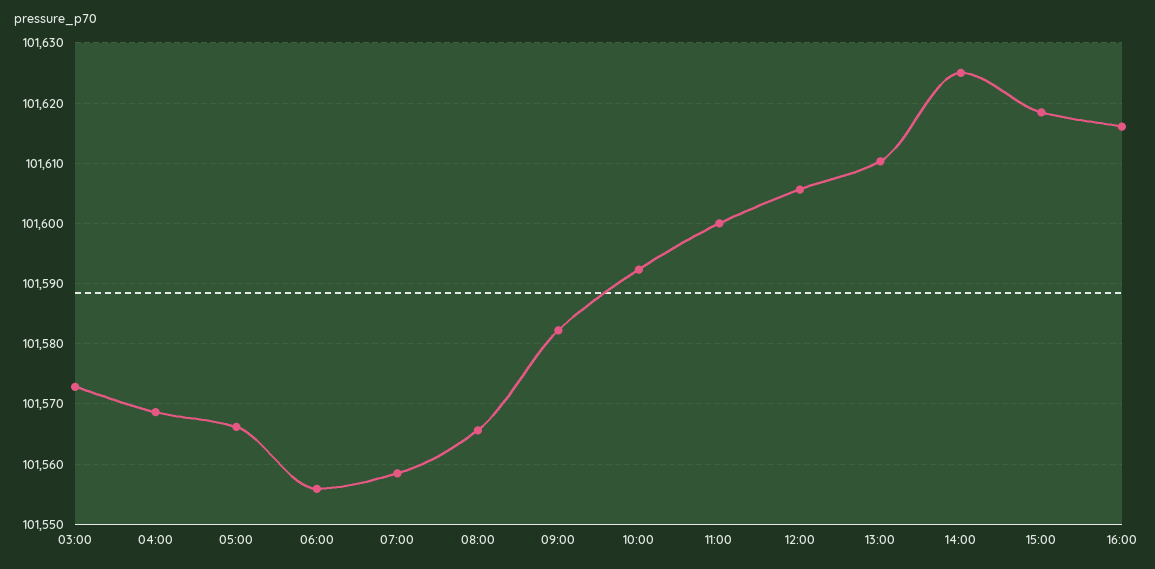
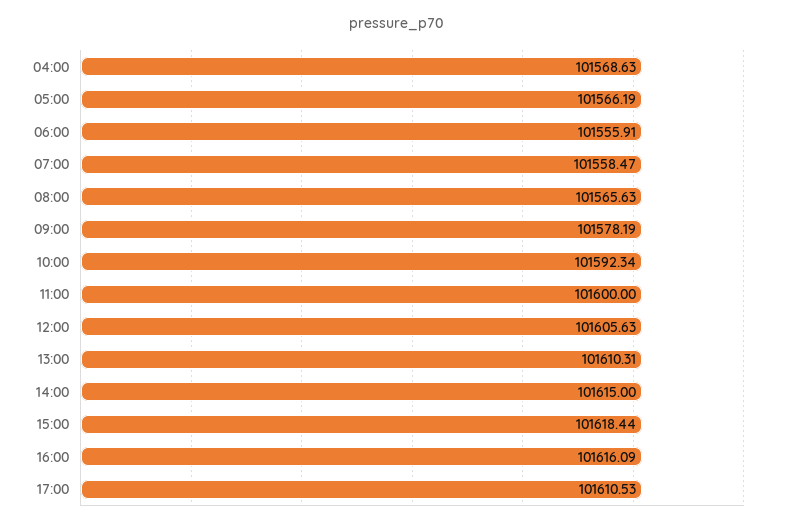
03:00: 101573 -> none
09:00: 101582 -> 101578.19
14:00: 101625 -> 101615
17:00: none -> 101610.53

